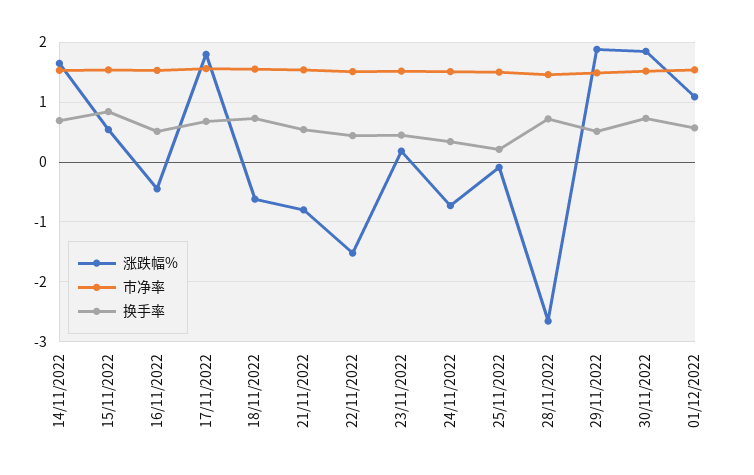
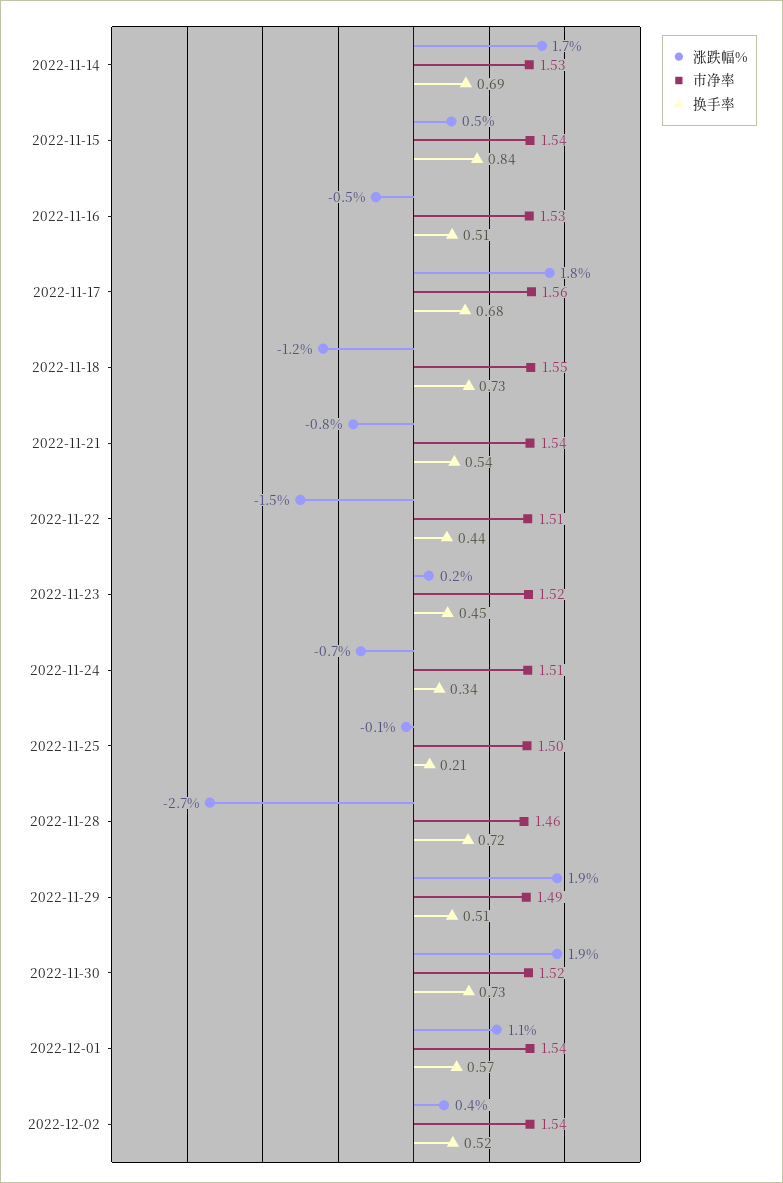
涨跌幅%, 18/11/2022: -0.6 -> -1.2
涨跌幅%, 2022-12-02: none -> 0.4
市净率, 2022-12-02: none -> 1.54
换手率, 2022-12-02: none -> 0.52

